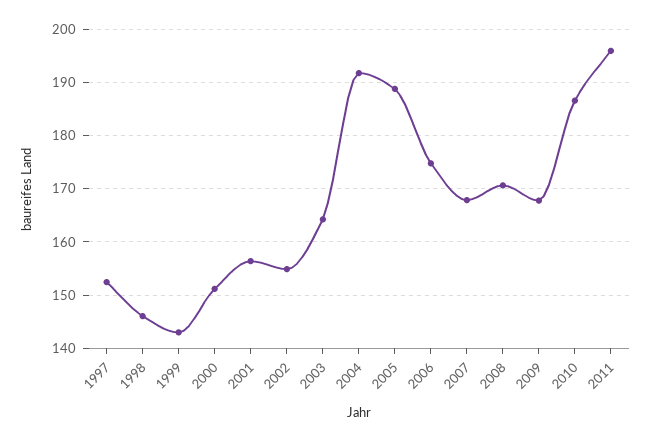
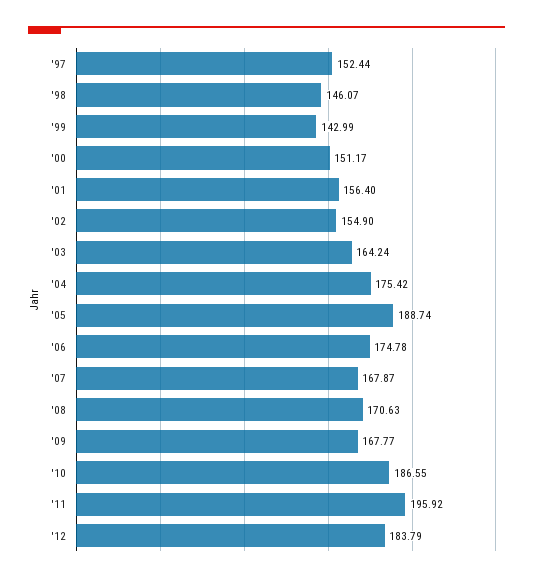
2004: 192 -> 175.42
'12: none -> 183.79

